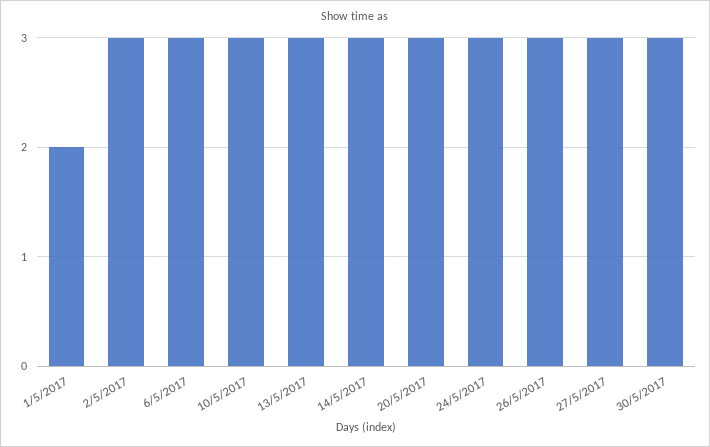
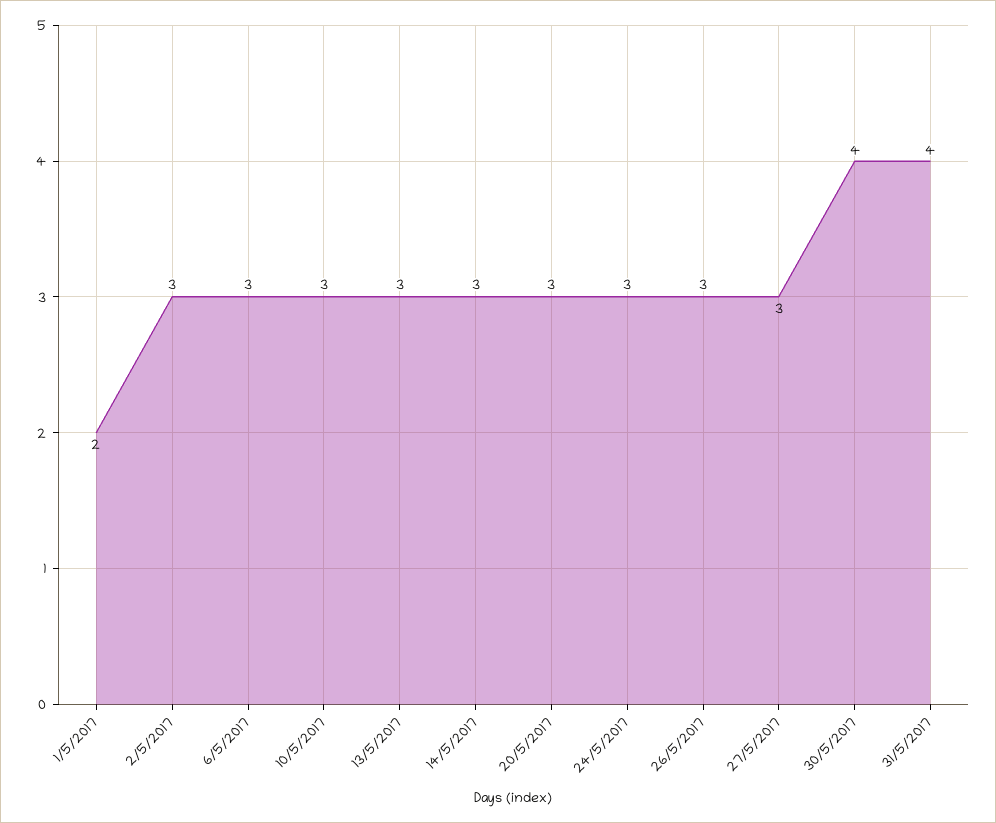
30/5/2017: 3 -> 4
31/5/2017: none -> 4

